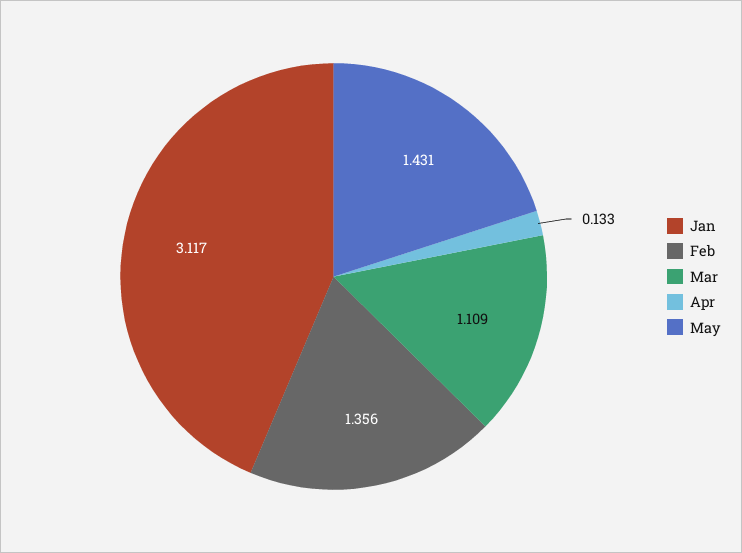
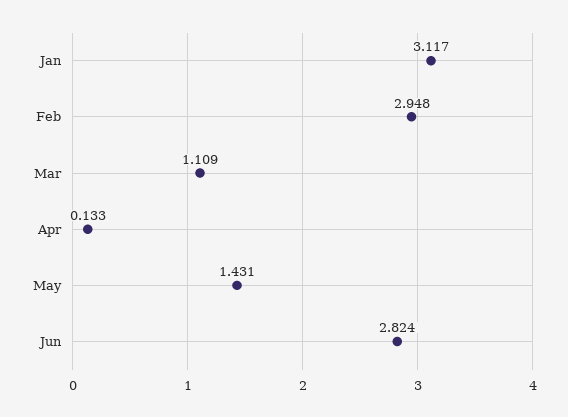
Feb: 1.356 -> 2.948
Jun: none -> 2.824

